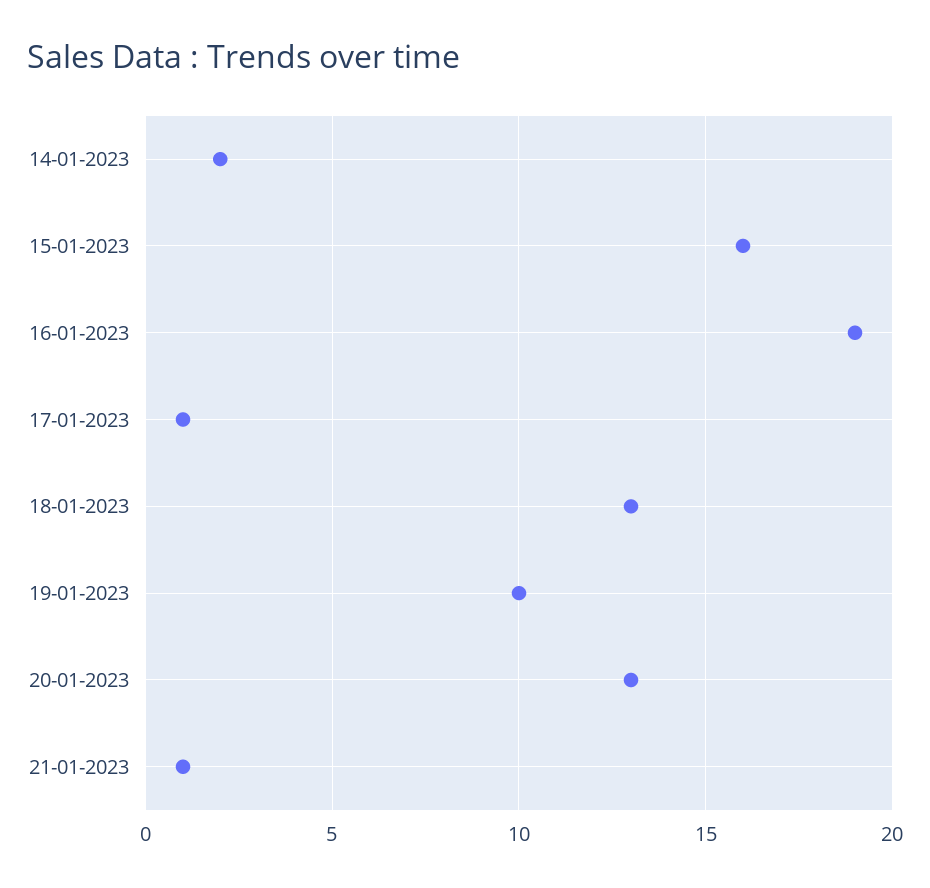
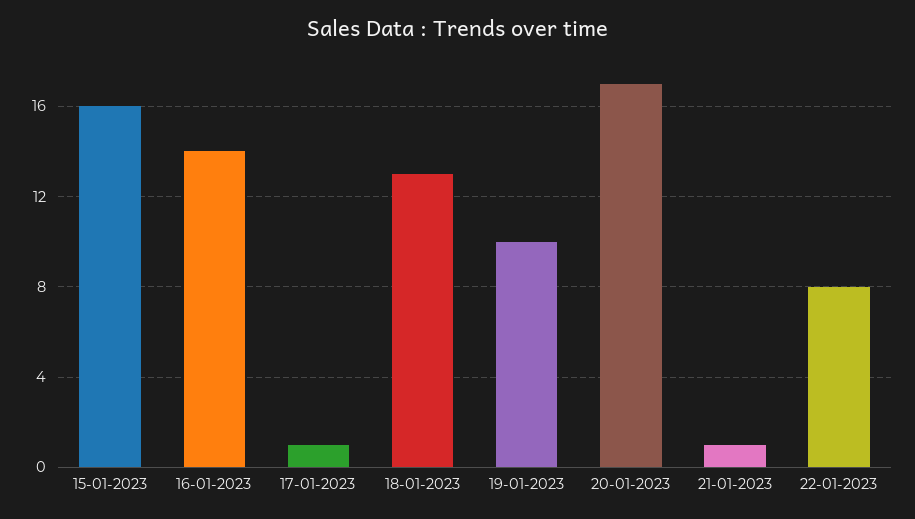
14-01-2023: 2 -> none
16-01-2023: 19 -> 14
20-01-2023: 13 -> 17
22-01-2023: none -> 8

